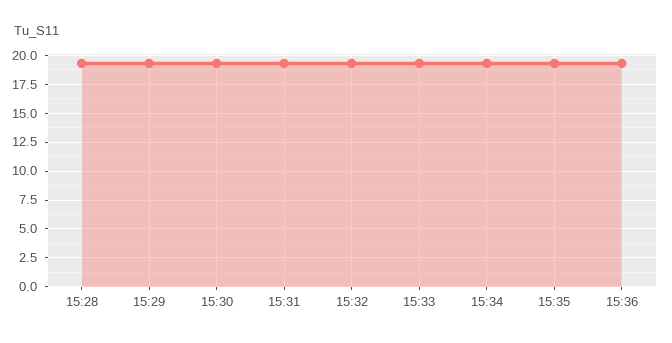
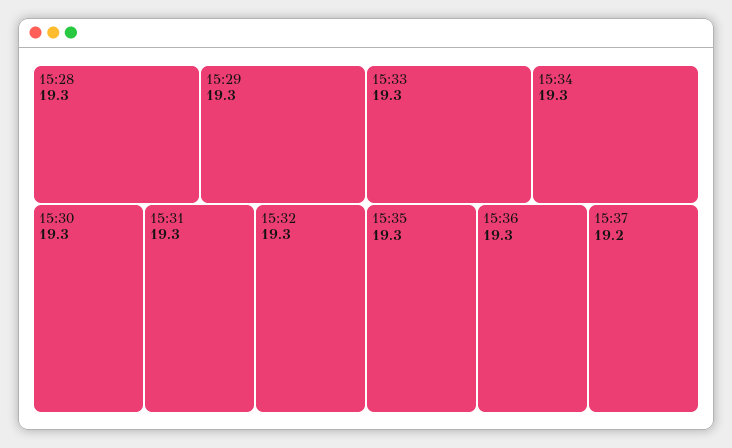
15:37: none -> 19.2

